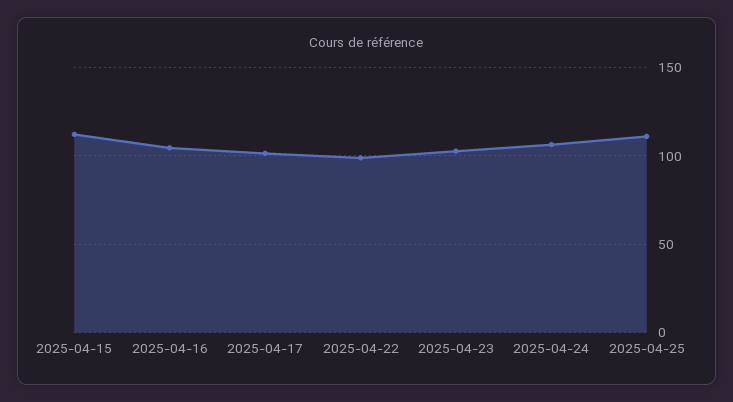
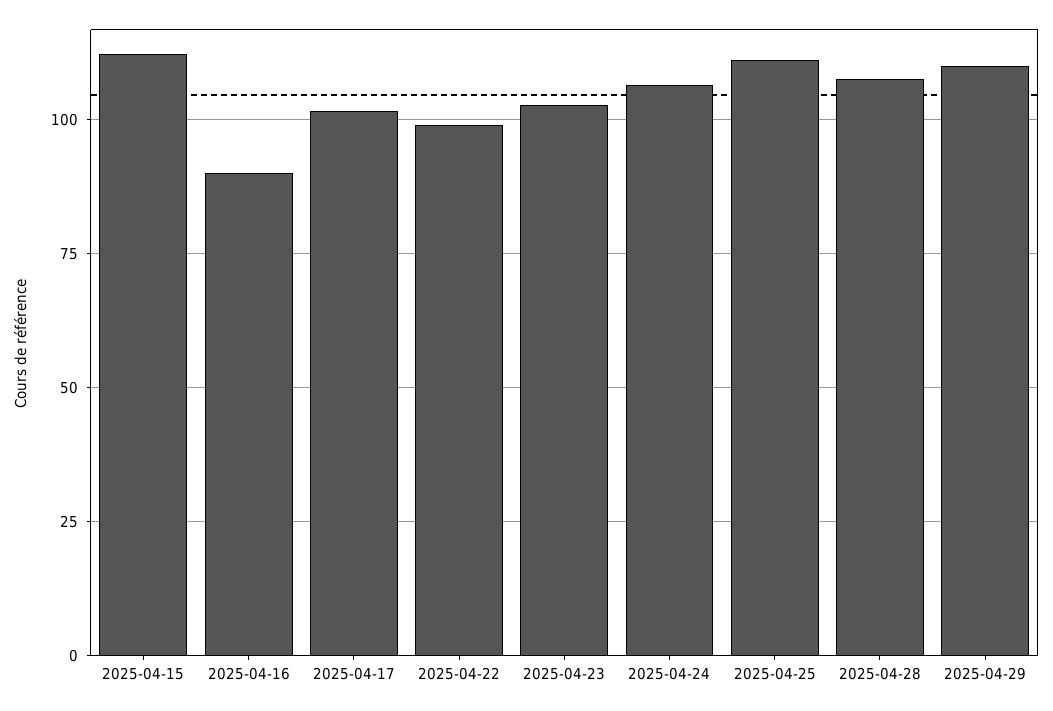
2025-04-16: 105 -> 90
2025-04-28: none -> 107.5
2025-04-29: none -> 110

